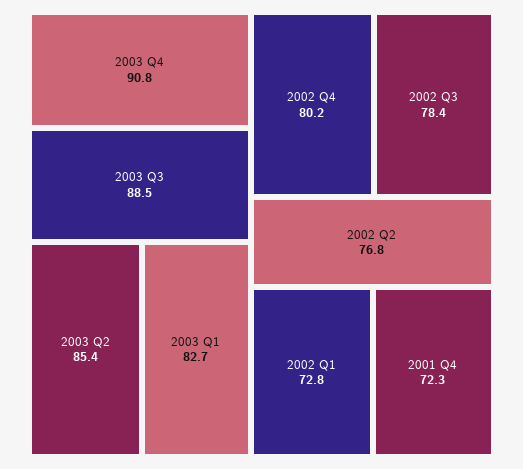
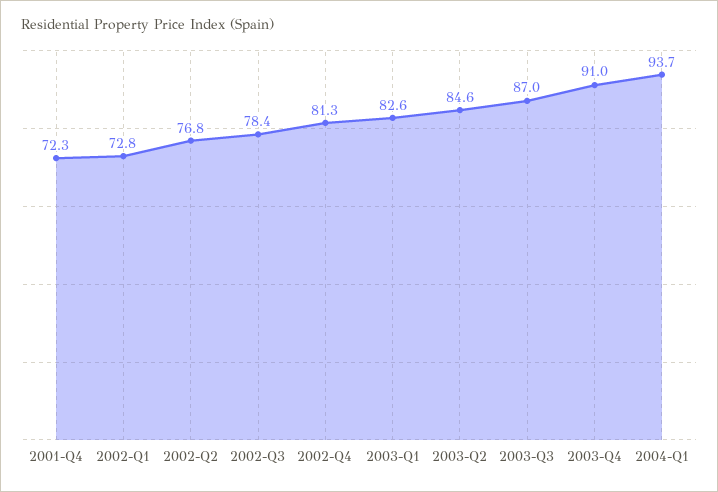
2003 Q4: 90.8 -> 91
2003 Q3: 88.5 -> 87
2003 Q2: 85.4 -> 84.6
2003 Q1: 82.7 -> 82.6
2002 Q4: 80.2 -> 81.3
2004-Q1: none -> 93.7

